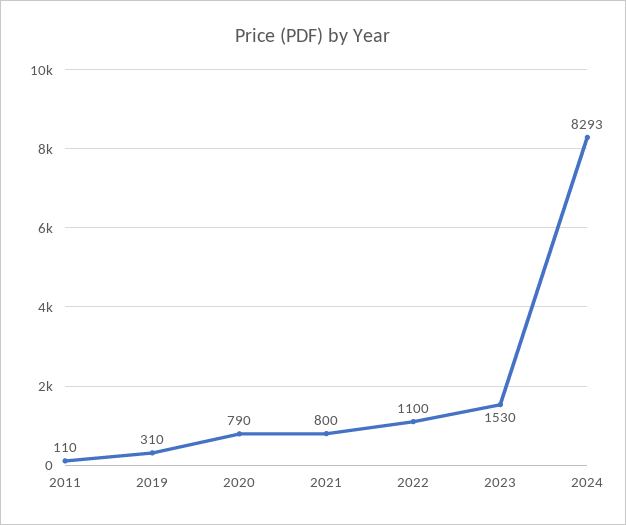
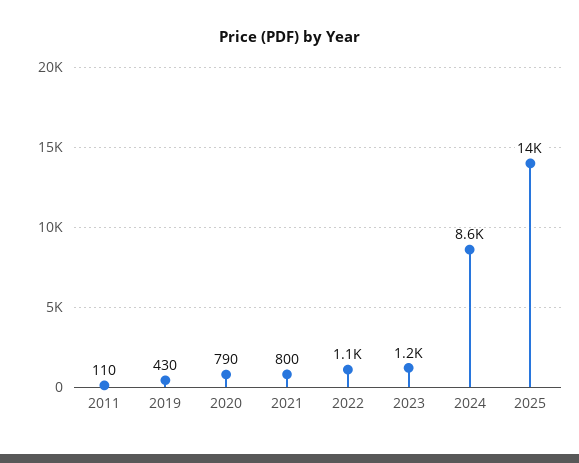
2019: 310 -> 430
2023: 1530 -> 1200
2024: 8293 -> 8600
2025: none -> 14000

